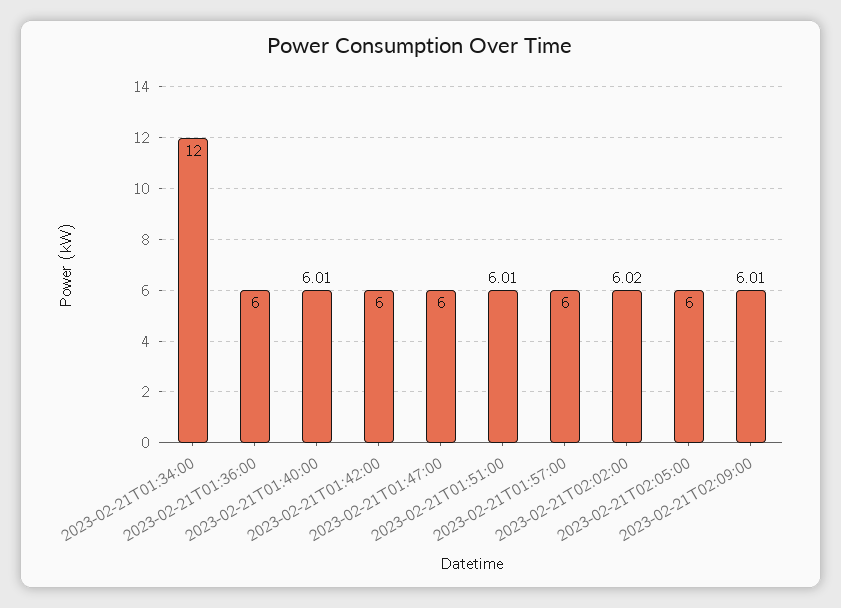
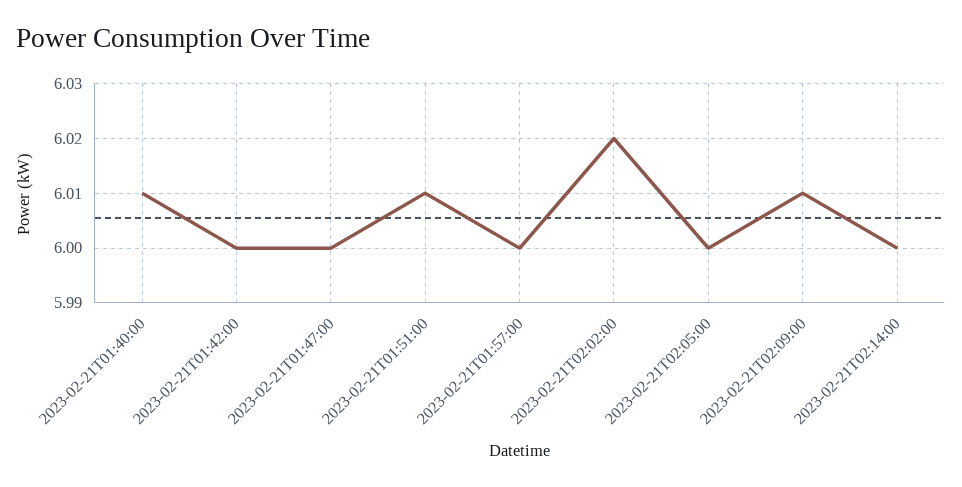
2023-02-21T01:34:00: 12 -> none
2023-02-21T01:36:00: 6 -> none
2023-02-21T02:14:00: none -> 6

